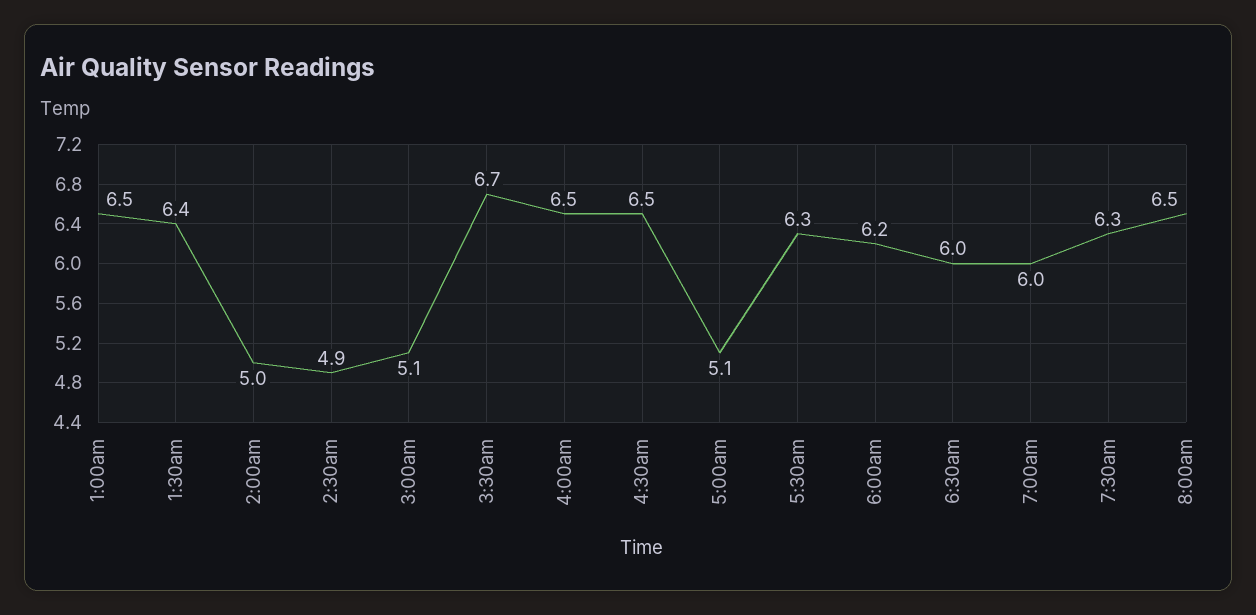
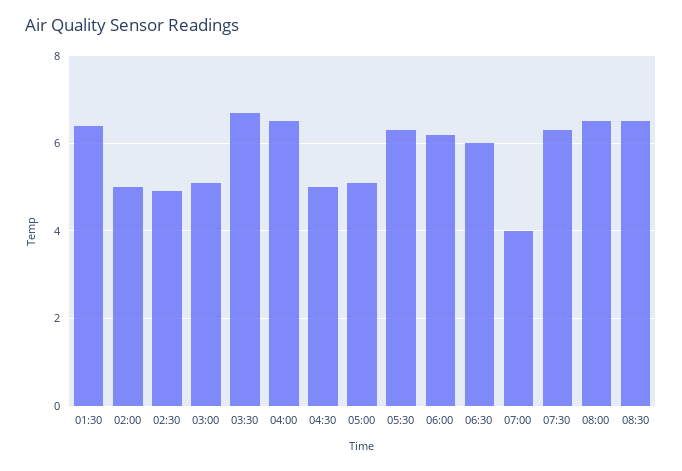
1:00am: 6.5 -> none
4:30am: 6.5 -> 5
7:00am: 6 -> 4
08:30: none -> 6.5

